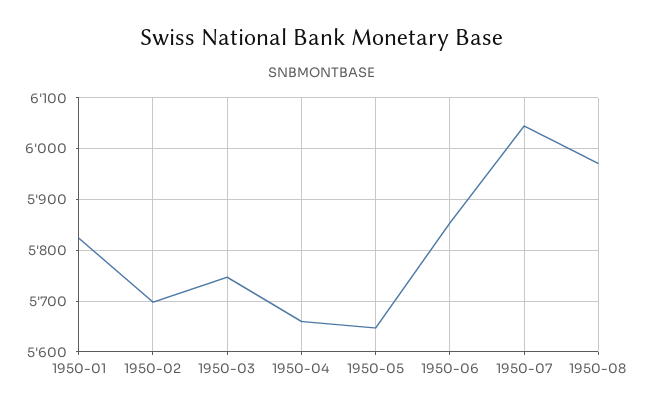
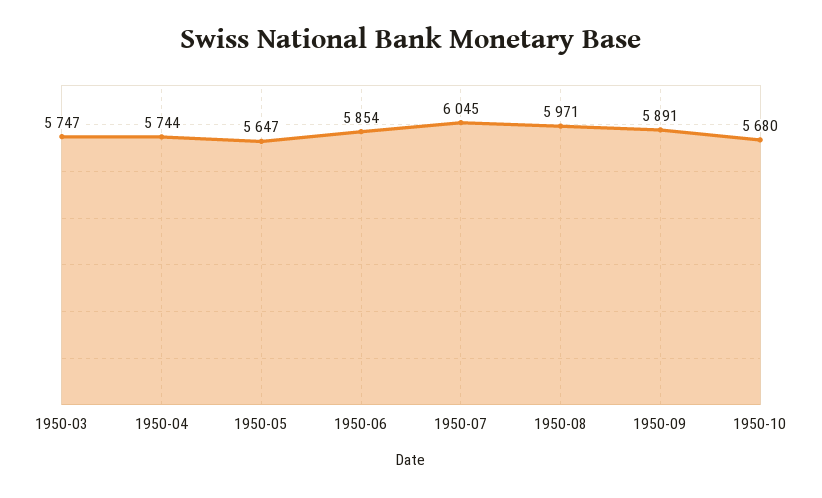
1950-01: 5820 -> none
1950-02: 5700 -> none
1950-04: 5660 -> 5744
1950-09: none -> 5891
1950-10: none -> 5680

